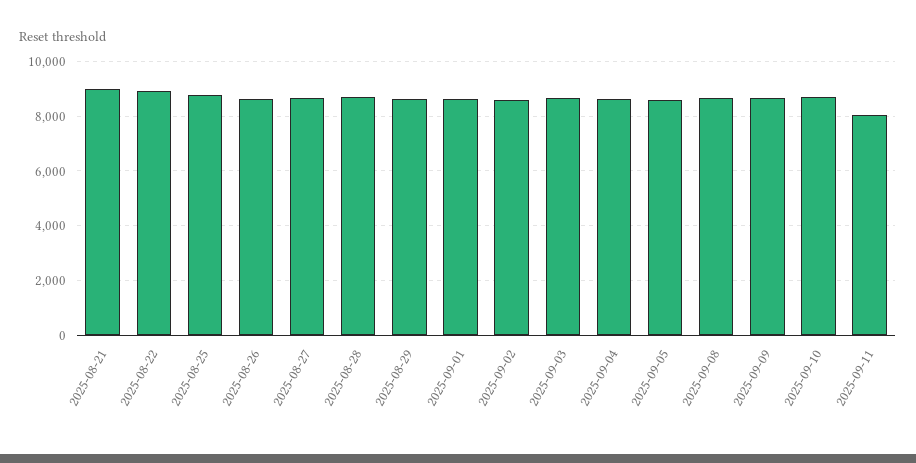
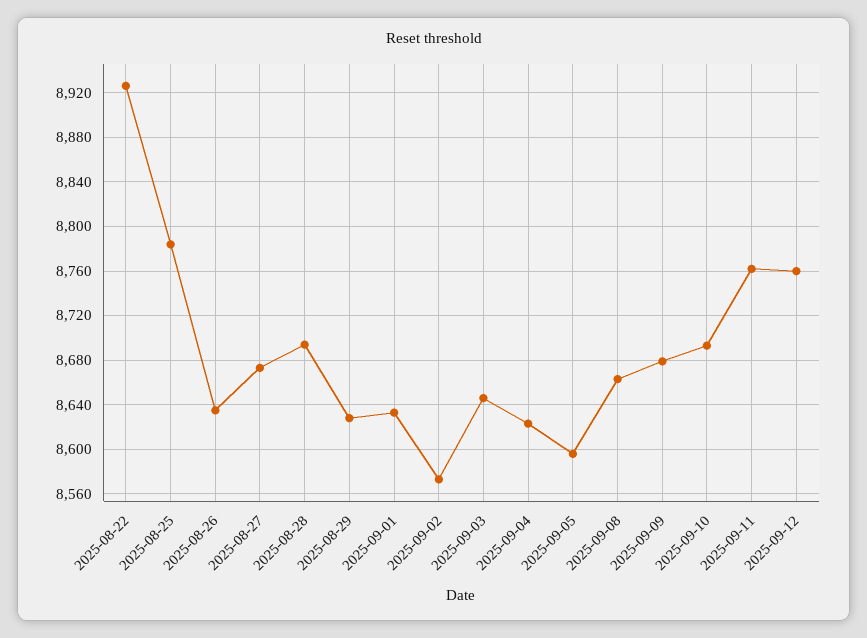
2025-08-21: 9000 -> none
2025-09-11: 8000 -> 8760
2025-09-12: none -> 8760

